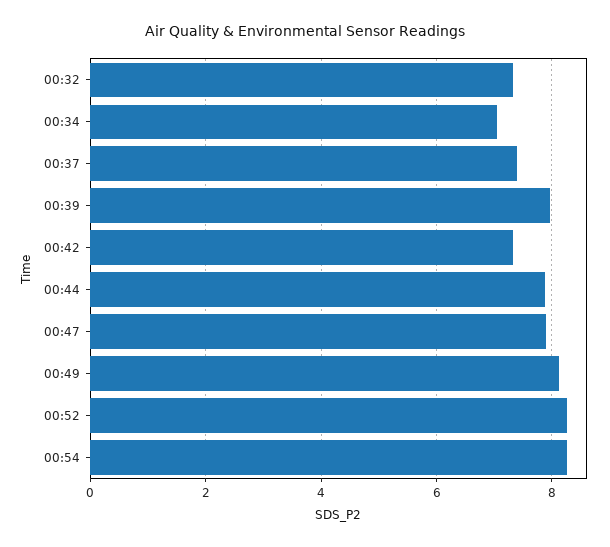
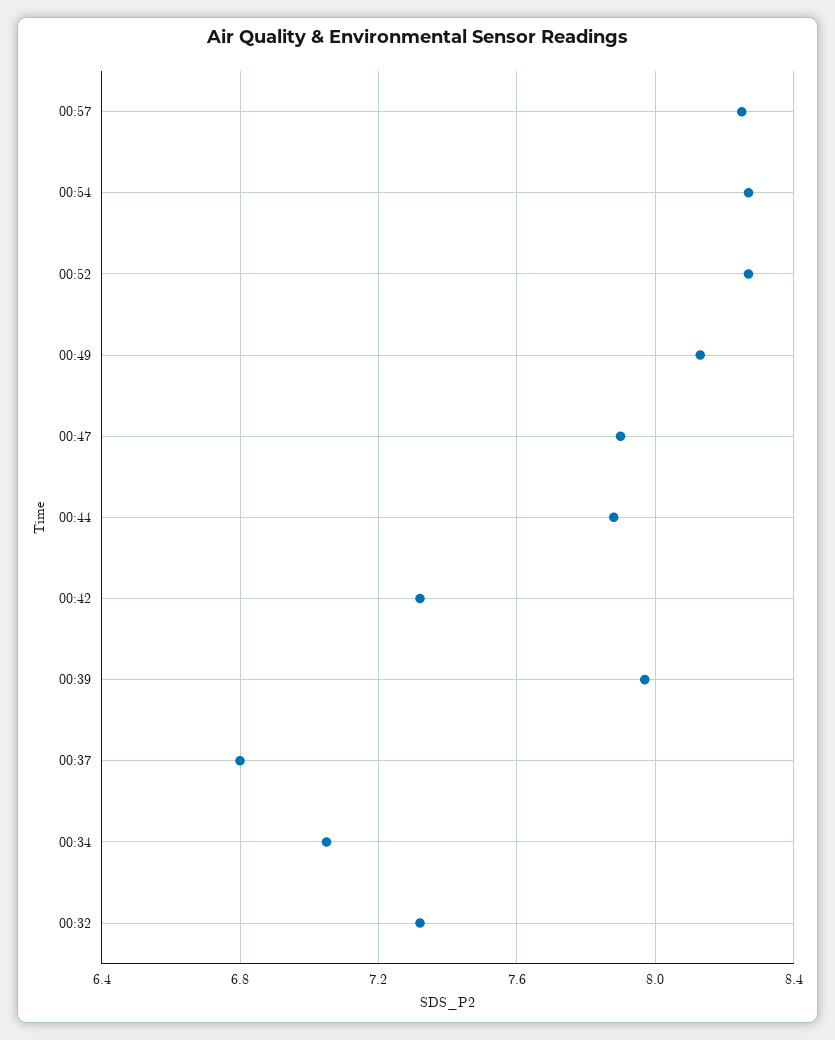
00:37: 7.4 -> 6.8
00:57: none -> 8.25

